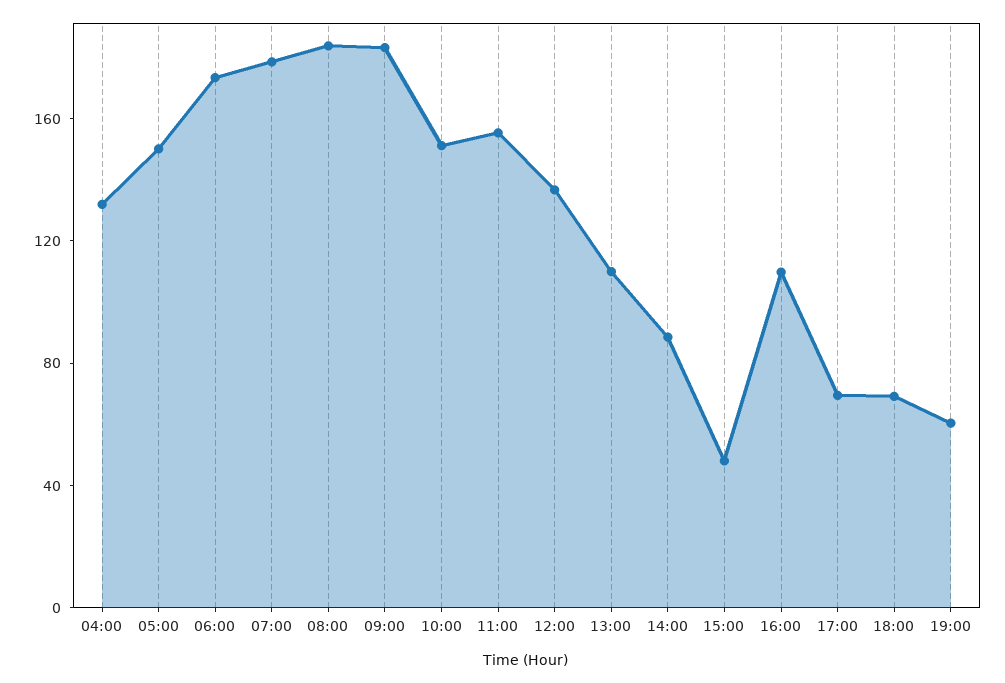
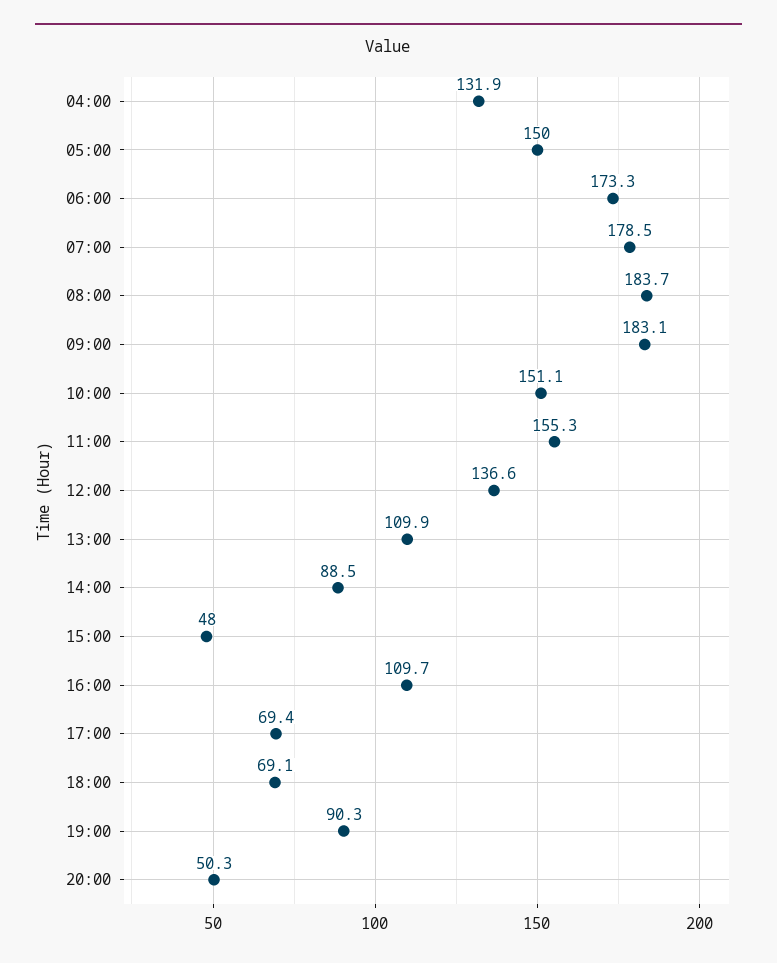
19:00: 60 -> 90.3
20:00: none -> 50.3

